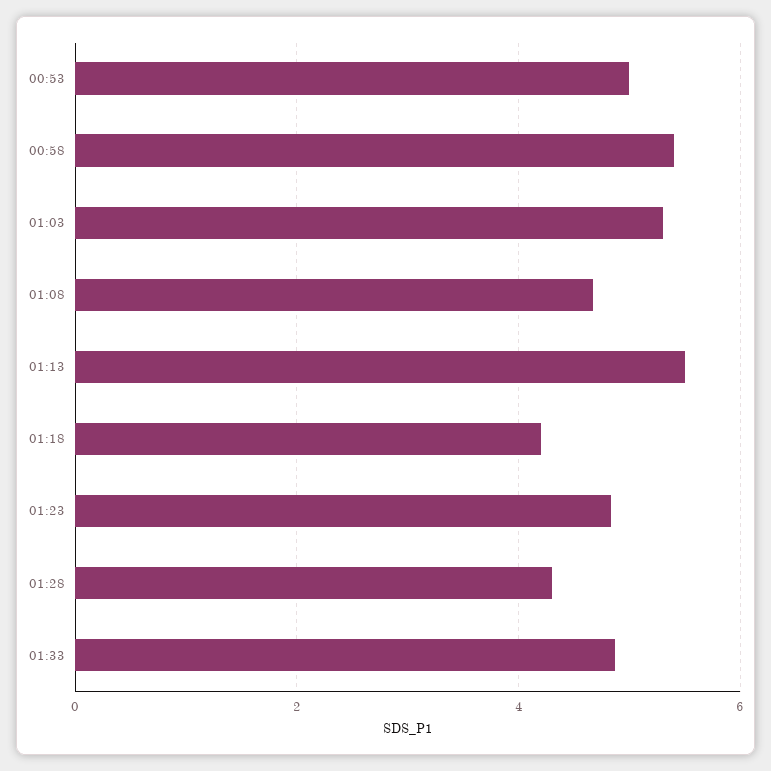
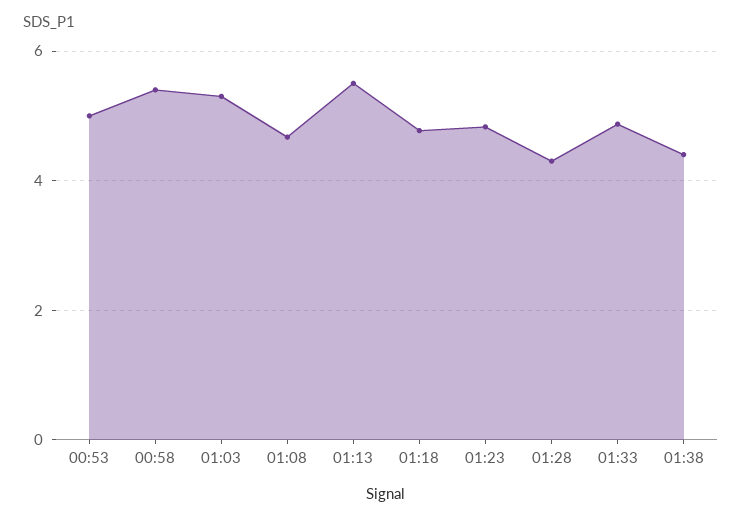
01:18: 4.2 -> 4.8
01:38: none -> 4.4

